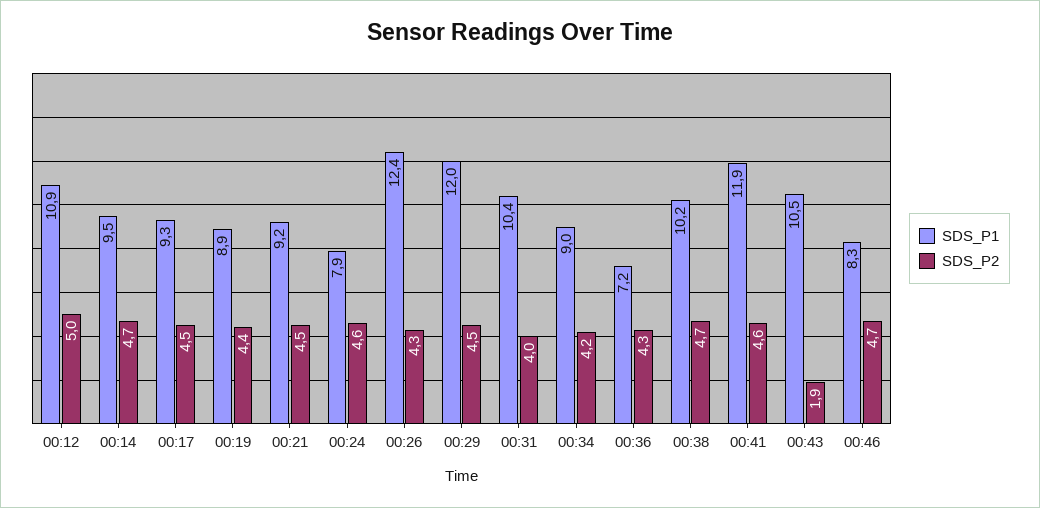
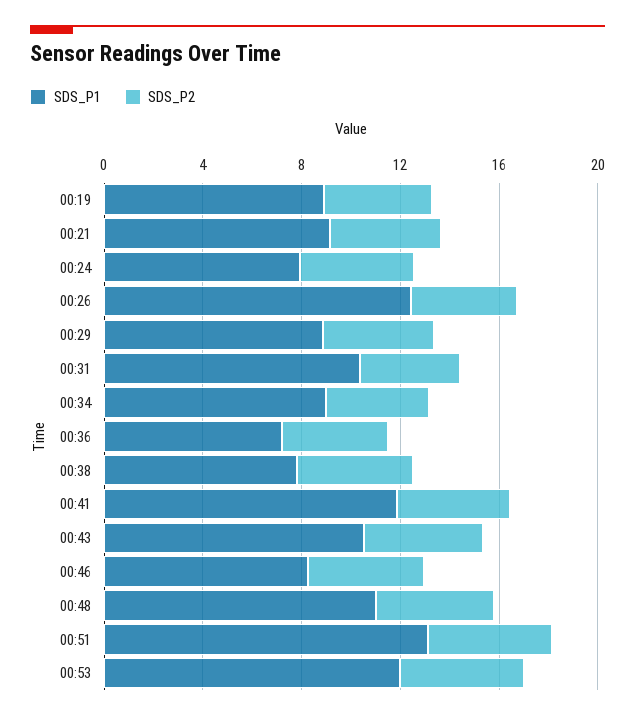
SDS_P1, 00:12: 10.9 -> none
SDS_P2, 00:12: 5 -> none
SDS_P1, 00:14: 9.5 -> none
SDS_P2, 00:14: 4.7 -> none
SDS_P1, 00:17: 9.3 -> none
SDS_P2, 00:17: 4.5 -> none
SDS_P1, 00:29: 12 -> 9
SDS_P1, 00:38: 10.2 -> 8
SDS_P2, 00:43: 1.9 -> 5
SDS_P1, 00:48: none -> 11
SDS_P2, 00:48: none -> 5
SDS_P1, 00:51: none -> 13
SDS_P2, 00:51: none -> 5
SDS_P1, 00:53: none -> 12
SDS_P2, 00:53: none -> 5

